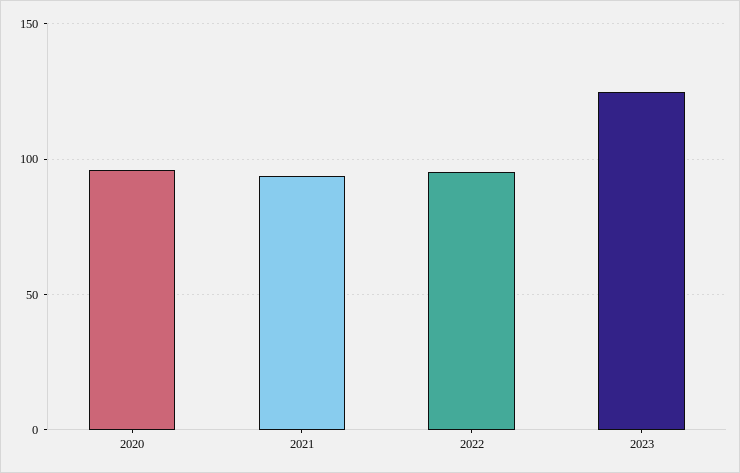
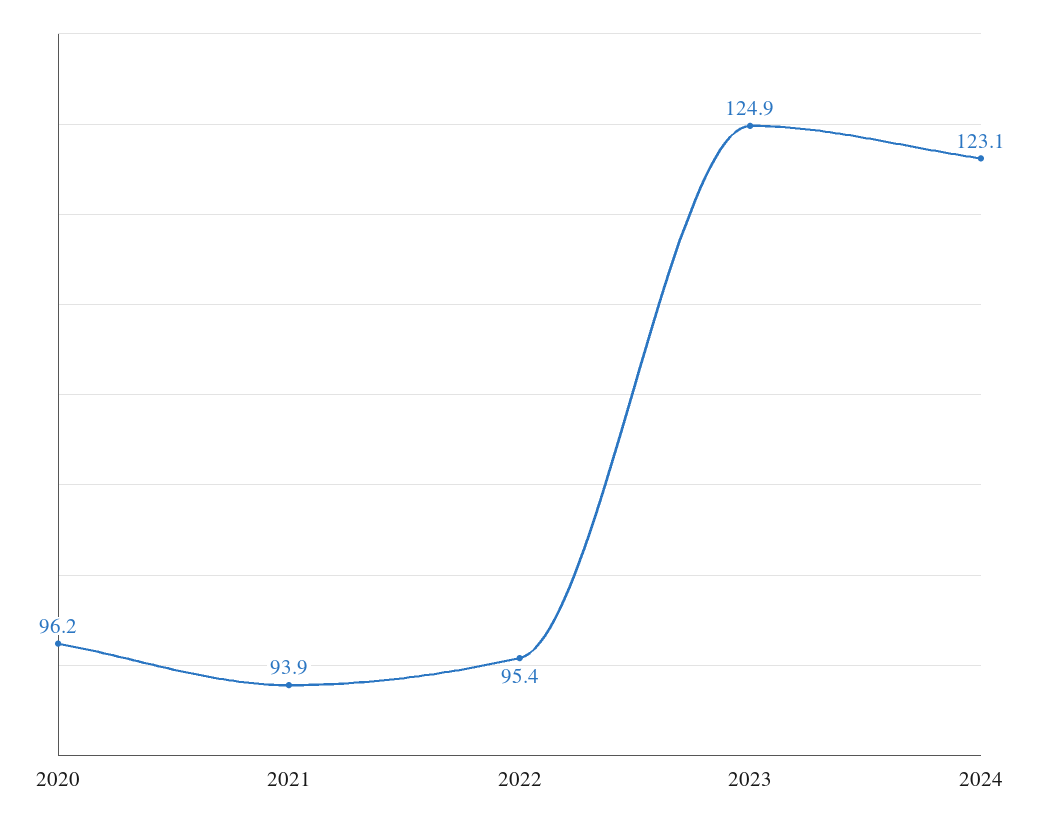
2024: none -> 123.1

